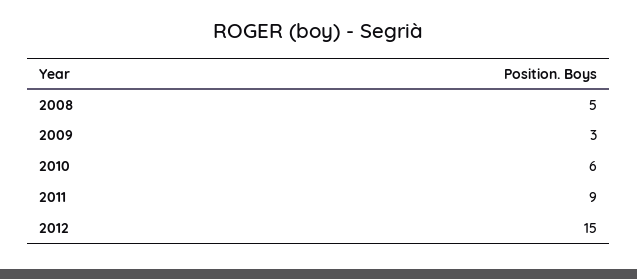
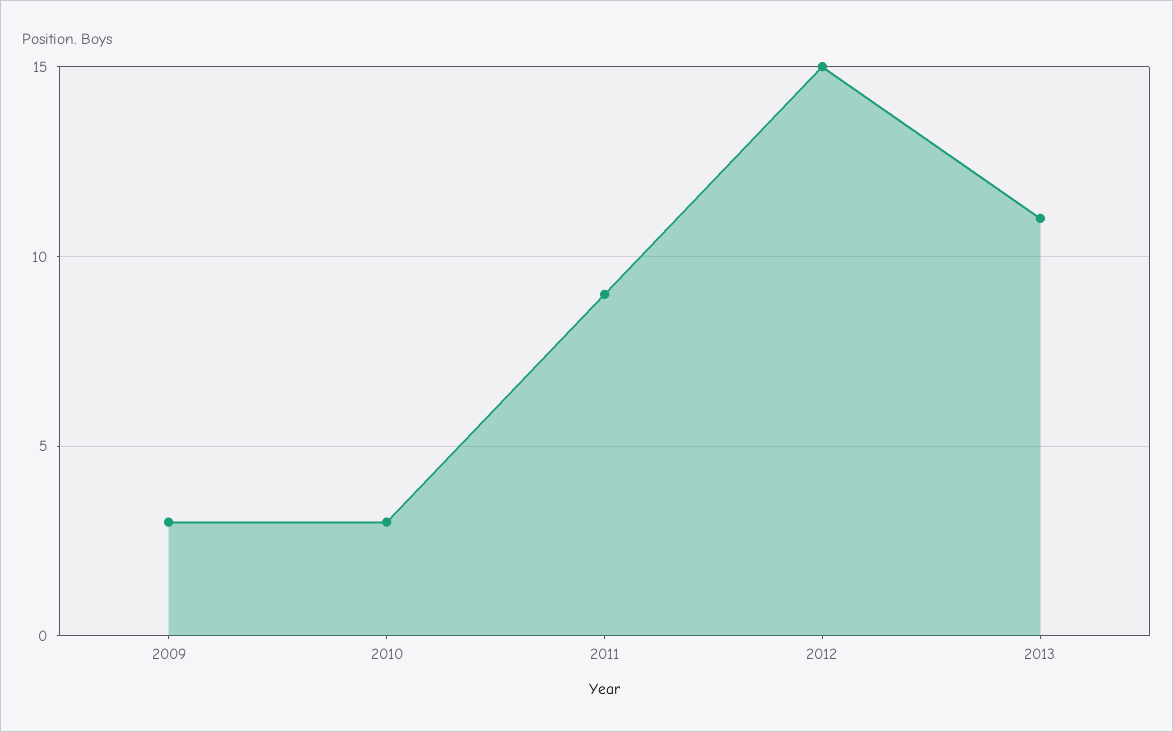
2008: 5 -> none
2010: 6 -> 3
2013: none -> 11

